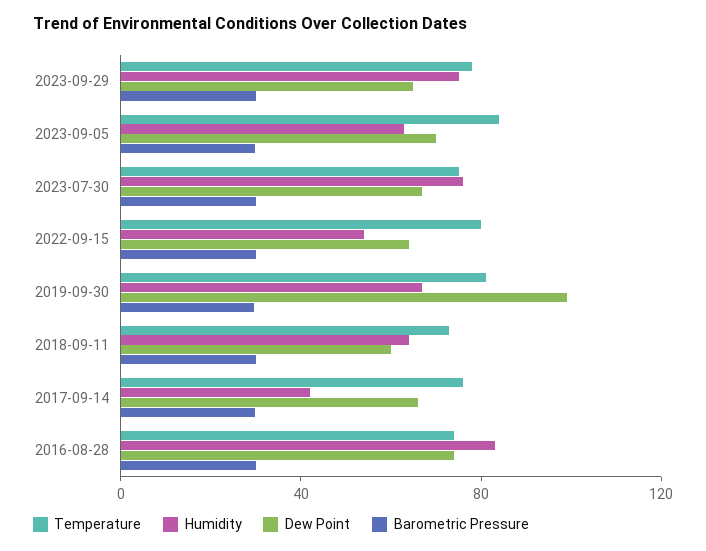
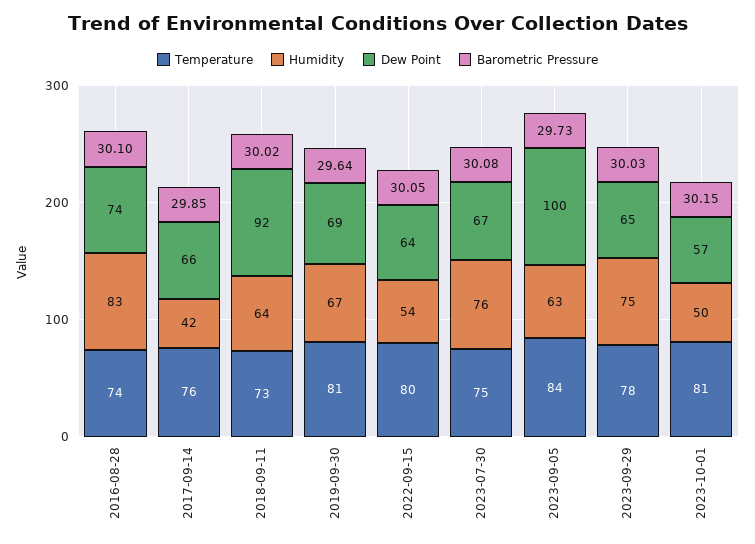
Dew Point, 2023-09-05: 70 -> 100
Dew Point, 2019-09-30: 100 -> 69
Dew Point, 2018-09-11: 60 -> 92
Temperature, 2023-10-01: none -> 81
Humidity, 2023-10-01: none -> 50
Dew Point, 2023-10-01: none -> 57
Barometric Pressure, 2023-10-01: none -> 30.15

